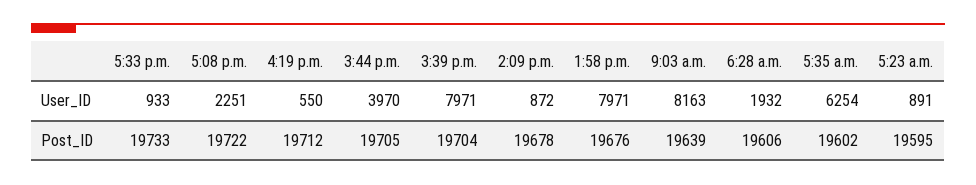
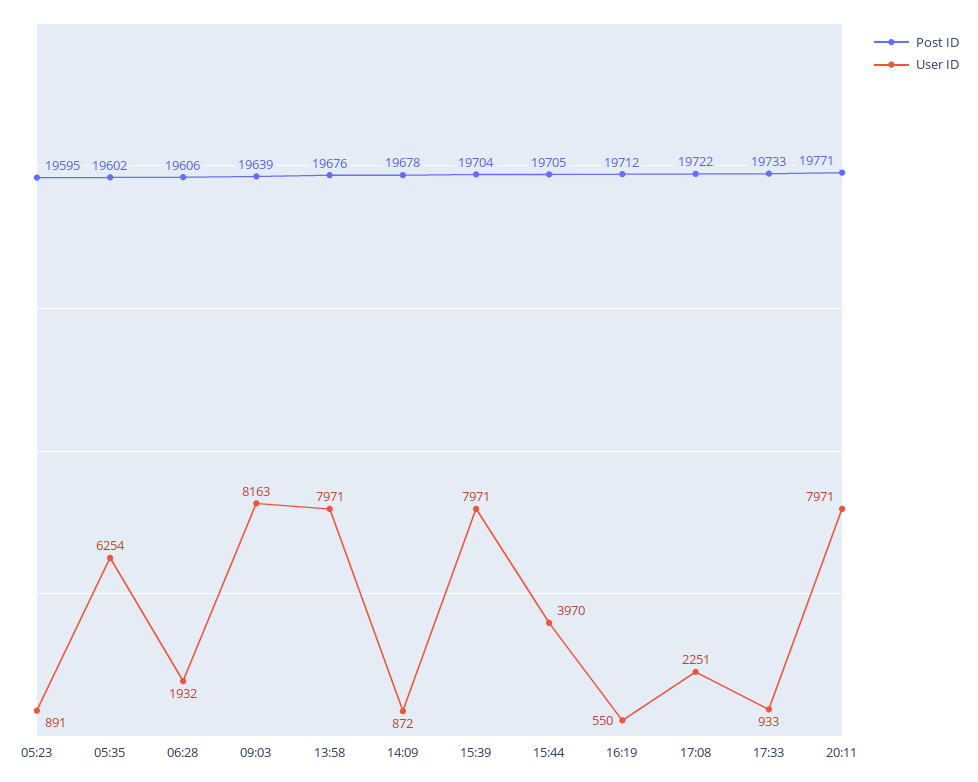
Post_ID, 20:11: none -> 19771
User_ID, 20:11: none -> 7971

